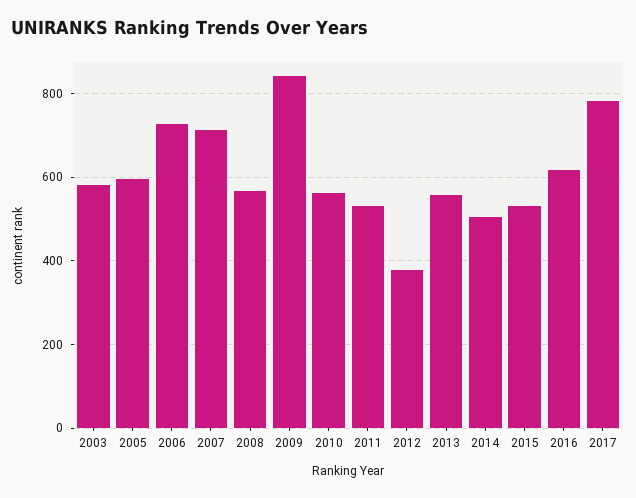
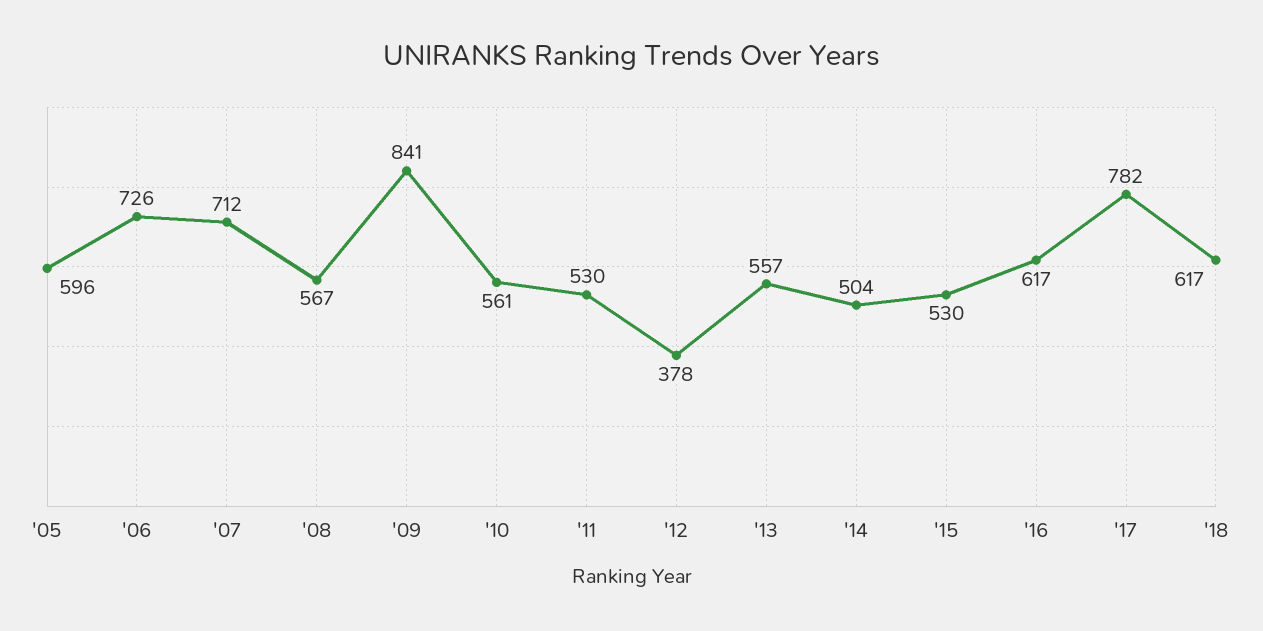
2003: 580 -> none
'18: none -> 617

